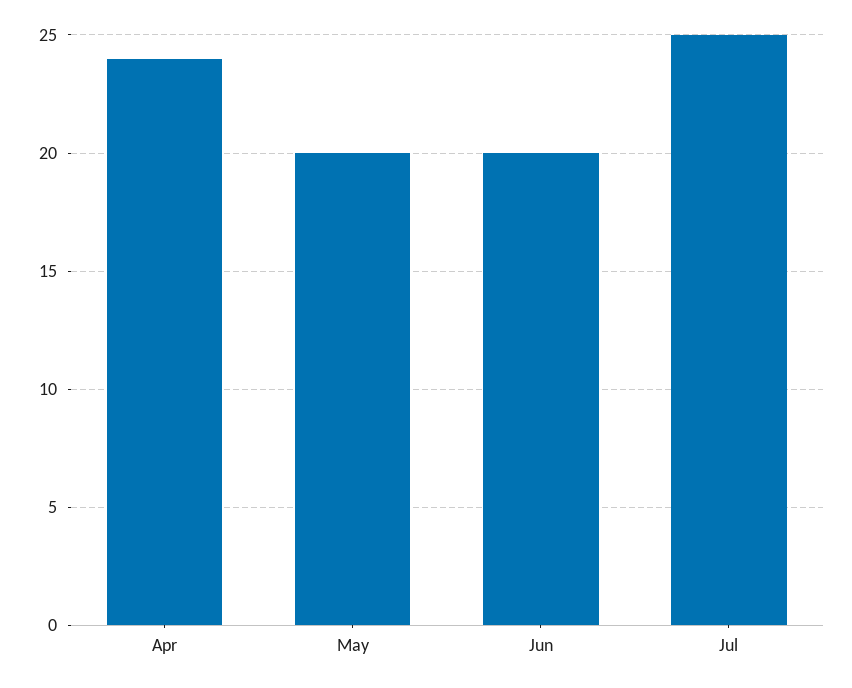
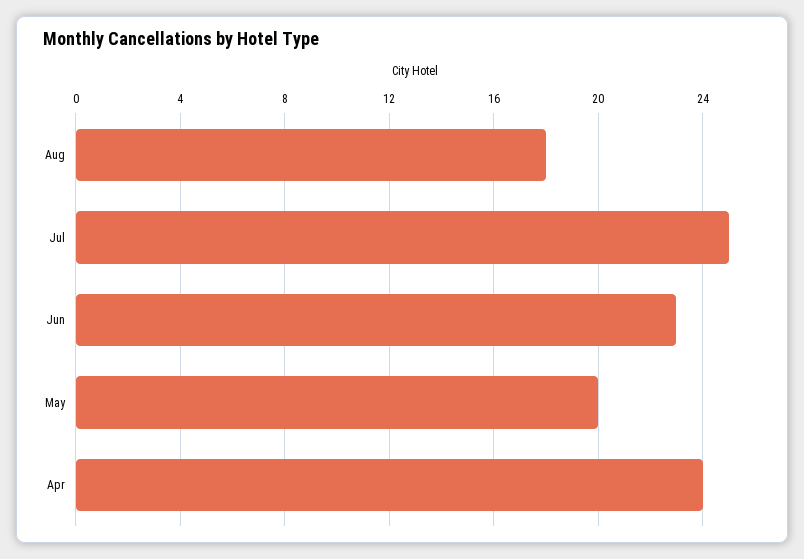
Jun: 20 -> 23
Aug: none -> 18

